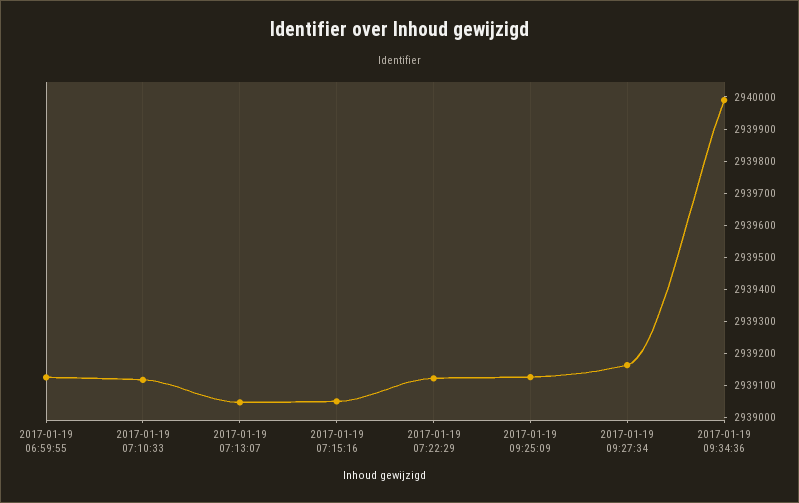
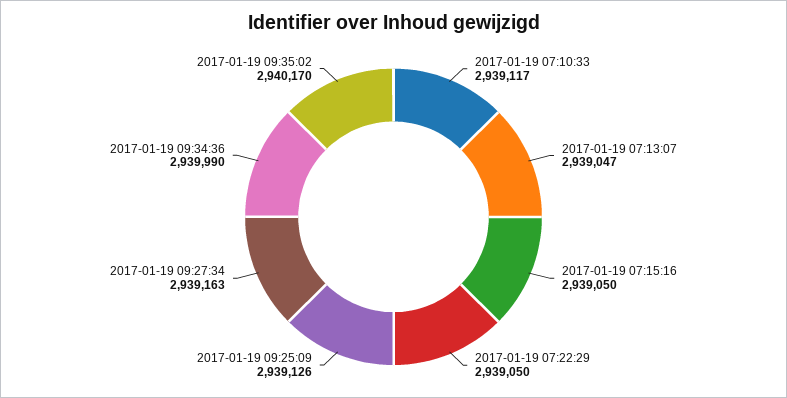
2017-01-19 06:59:55: 2939125 -> none
2017-01-19 07:22:29: 2939125 -> 2939050
2017-01-19 09:35:02: none -> 2940170

